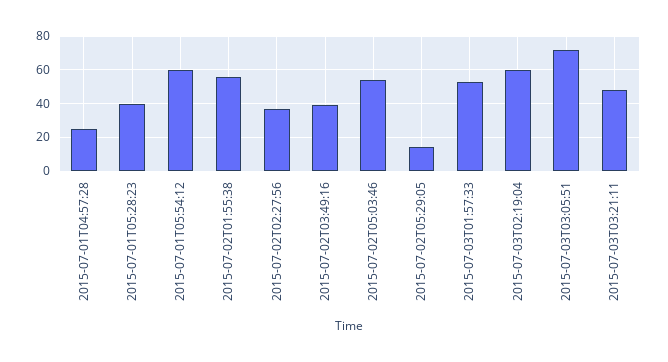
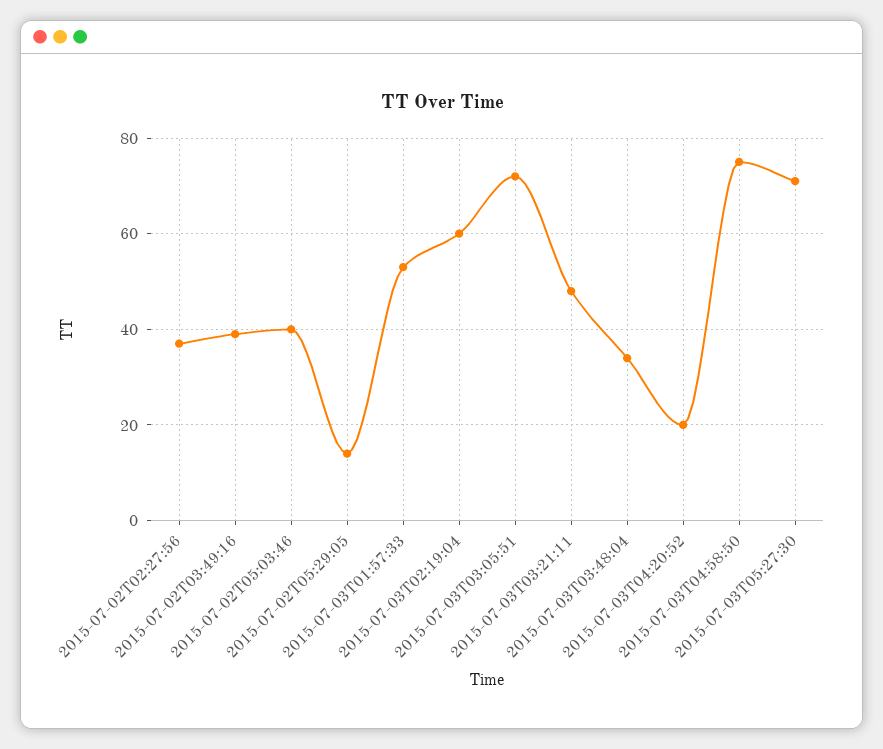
2015-07-01T04:57:28: 25 -> none
2015-07-01T05:28:23: 40 -> none
2015-07-01T05:54:12: 60 -> none
2015-07-02T01:55:38: 55 -> none
2015-07-02T05:03:46: 55 -> 40
2015-07-03T03:48:04: none -> 35
2015-07-03T04:20:52: none -> 20
2015-07-03T04:58:50: none -> 75
2015-07-03T05:27:30: none -> 70

